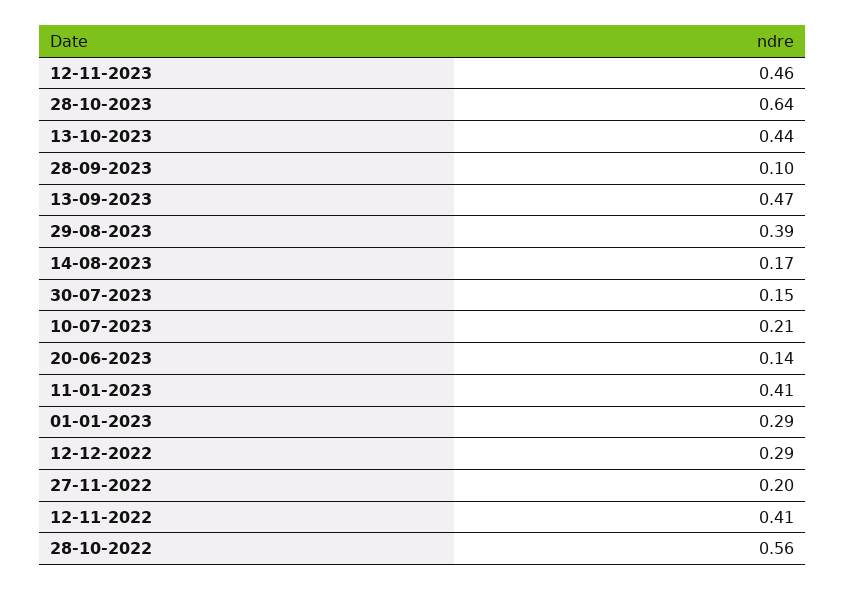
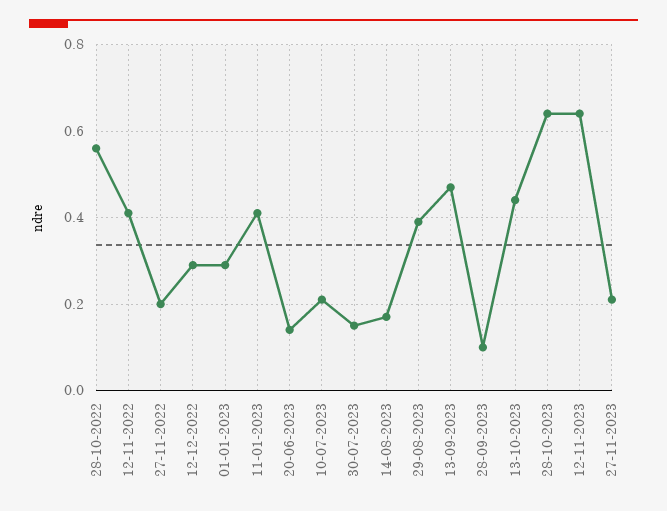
12-11-2023: 0.46 -> 0.65
27-11-2023: none -> 0.2

